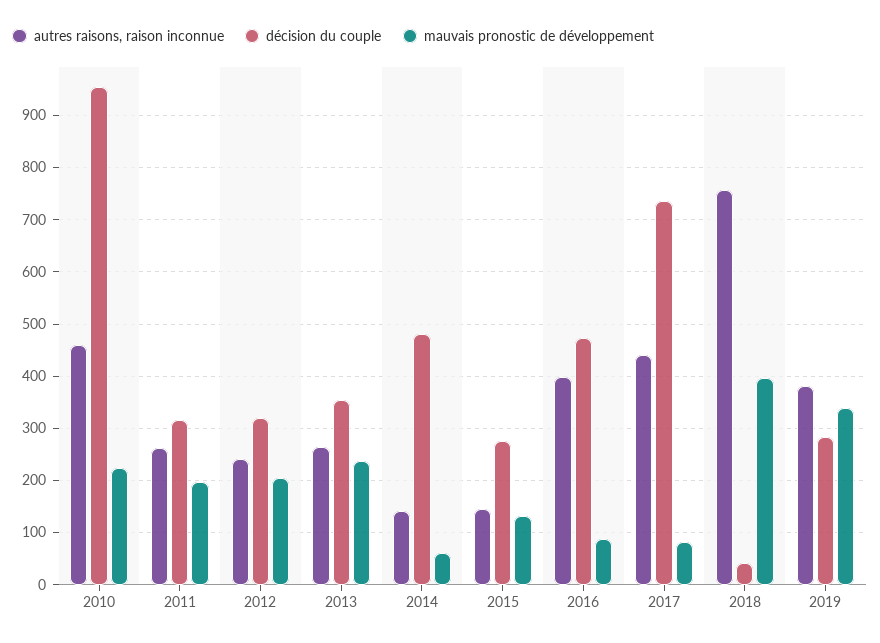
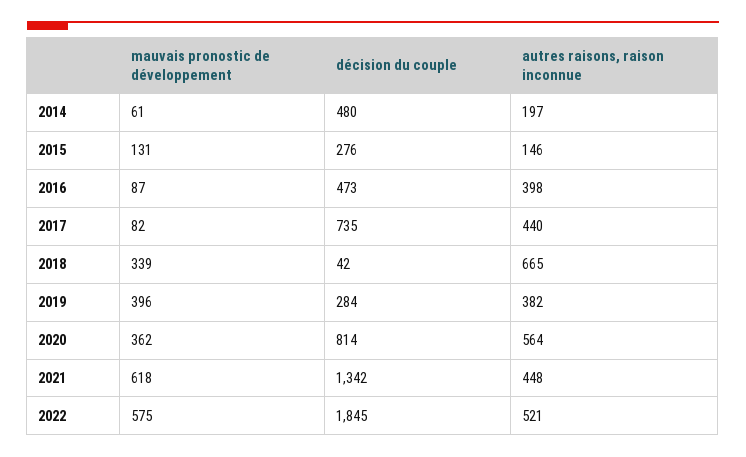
autres raisons, raison inconnue, 2010: 460 -> none
décision du couple, 2010: 960 -> none
mauvais pronostic de développement, 2010: 220 -> none
autres raisons, raison inconnue, 2011: 260 -> none
décision du couple, 2011: 320 -> none
mauvais pronostic de développement, 2011: 200 -> none
autres raisons, raison inconnue, 2012: 240 -> none
décision du couple, 2012: 320 -> none
mauvais pronostic de développement, 2012: 200 -> none
autres raisons, raison inconnue, 2013: 260 -> none
décision du couple, 2013: 360 -> none
mauvais pronostic de développement, 2013: 240 -> none
autres raisons, raison inconnue, 2014: 140 -> 197
autres raisons, raison inconnue, 2018: 760 -> 665
mauvais pronostic de développement, 2018: 400 -> 339
mauvais pronostic de développement, 2019: 340 -> 396
mauvais pronostic de développement, 2020: none -> 362
décision du couple, 2020: none -> 814
autres raisons, raison inconnue, 2020: none -> 564
mauvais pronostic de développement, 2021: none -> 618
décision du couple, 2021: none -> 1342
autres raisons, raison inconnue, 2021: none -> 448
mauvais pronostic de développement, 2022: none -> 575
décision du couple, 2022: none -> 1845
autres raisons, raison inconnue, 2022: none -> 521

